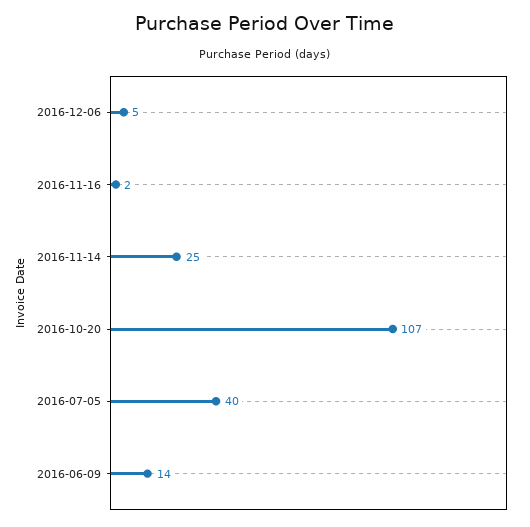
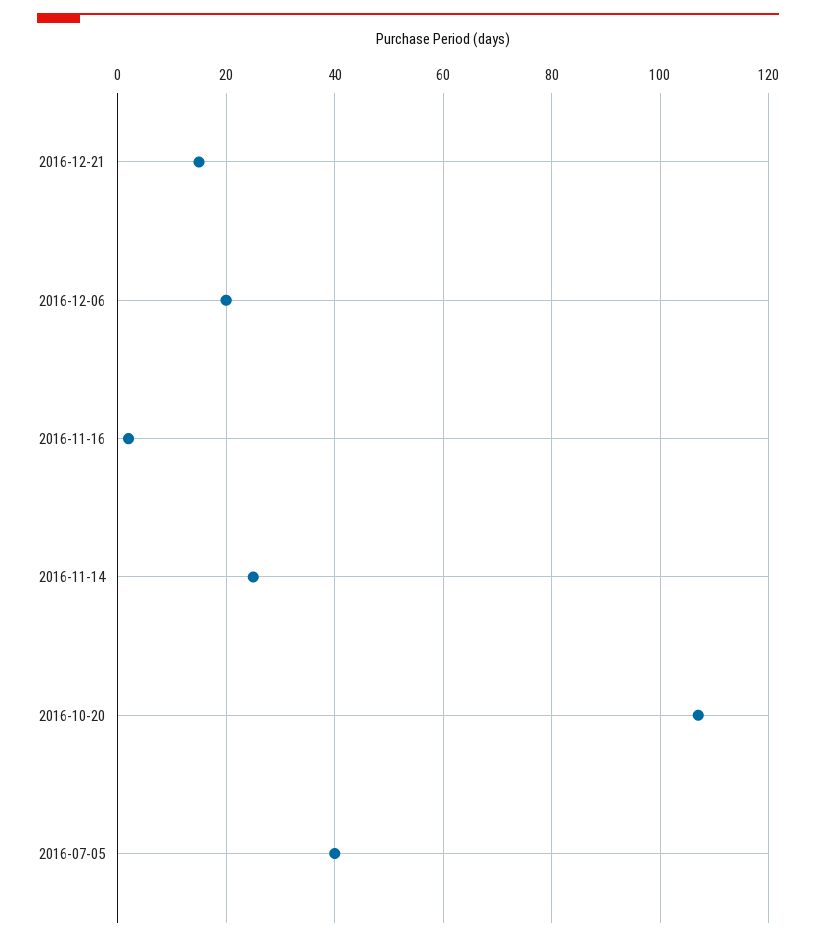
2016-12-06: 5 -> 20
2016-06-09: 14 -> none
2016-12-21: none -> 15

